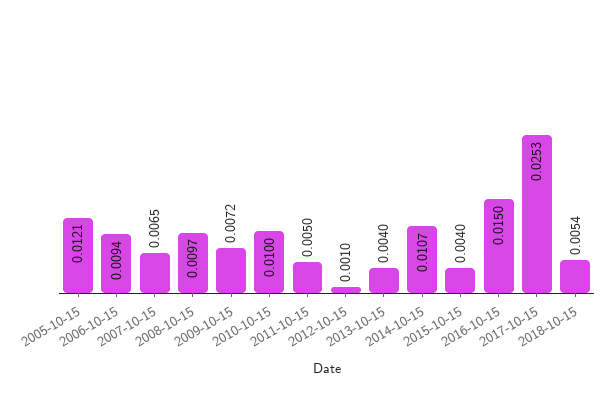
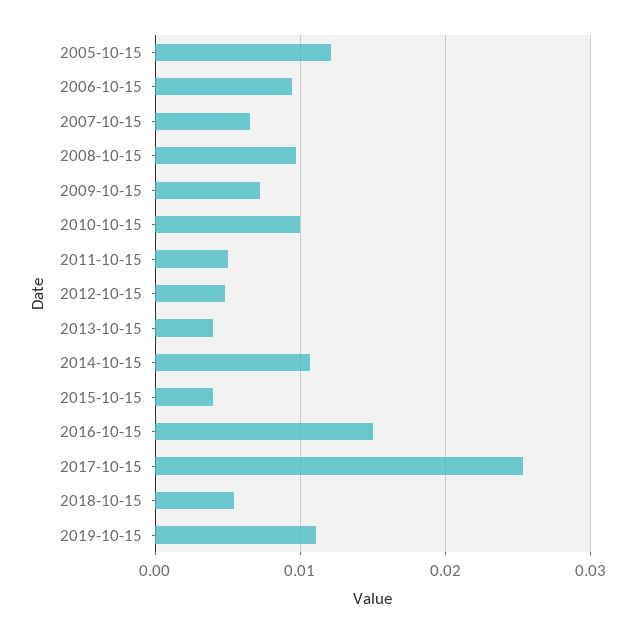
2012-10-15: 0.001 -> 0.005
2019-10-15: none -> 0.011

